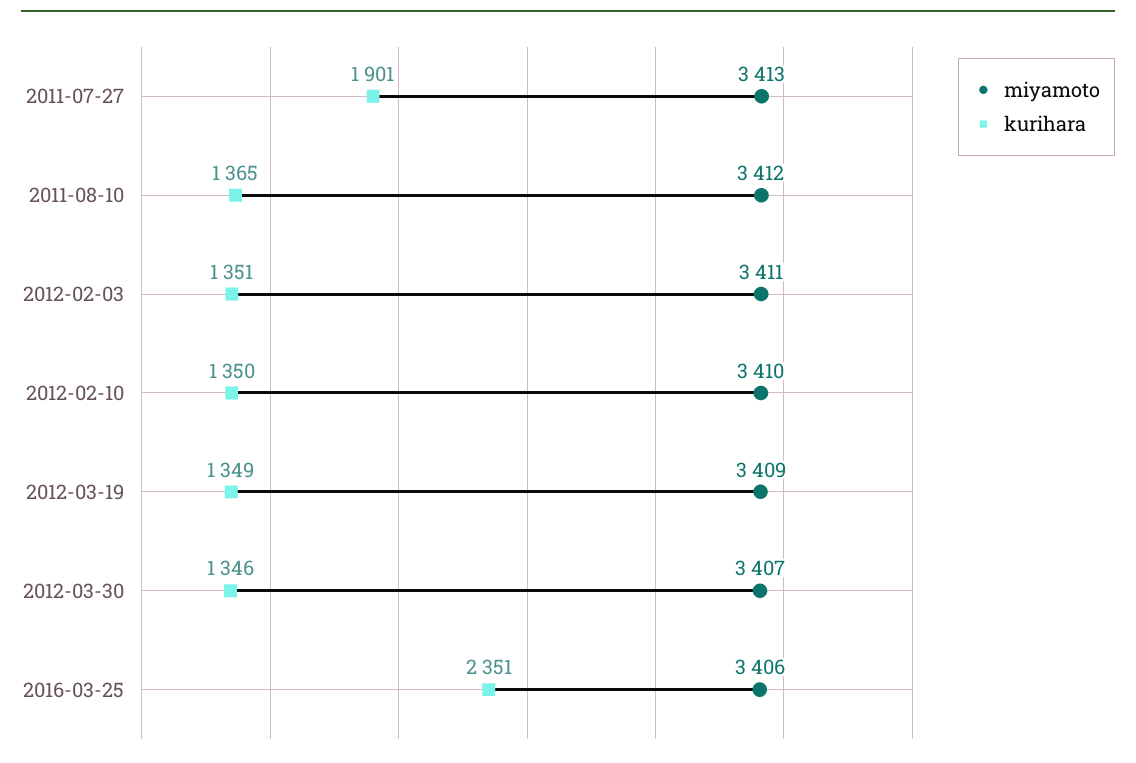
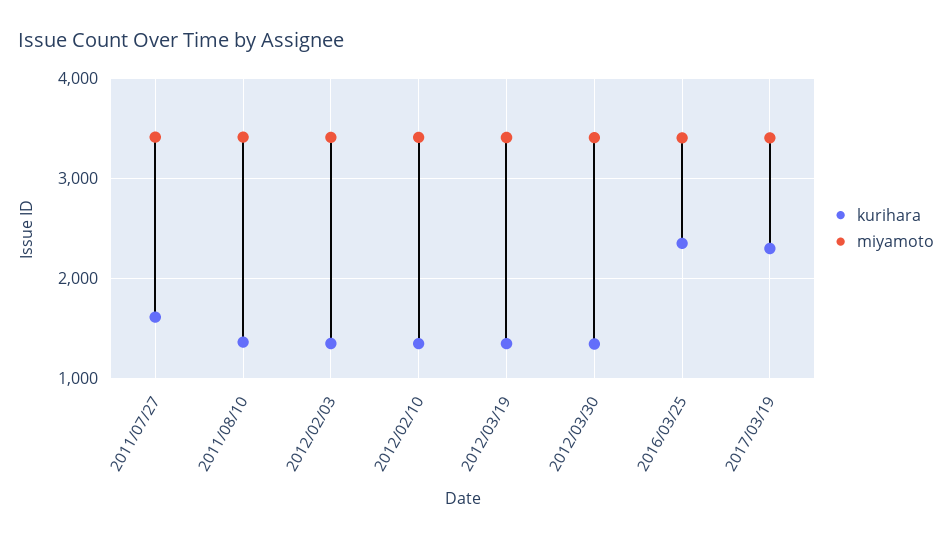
kurihara, 2011-07-27: 1901 -> 1600
kurihara, 2017/03/19: none -> 2300
miyamoto, 2017/03/19: none -> 3400

